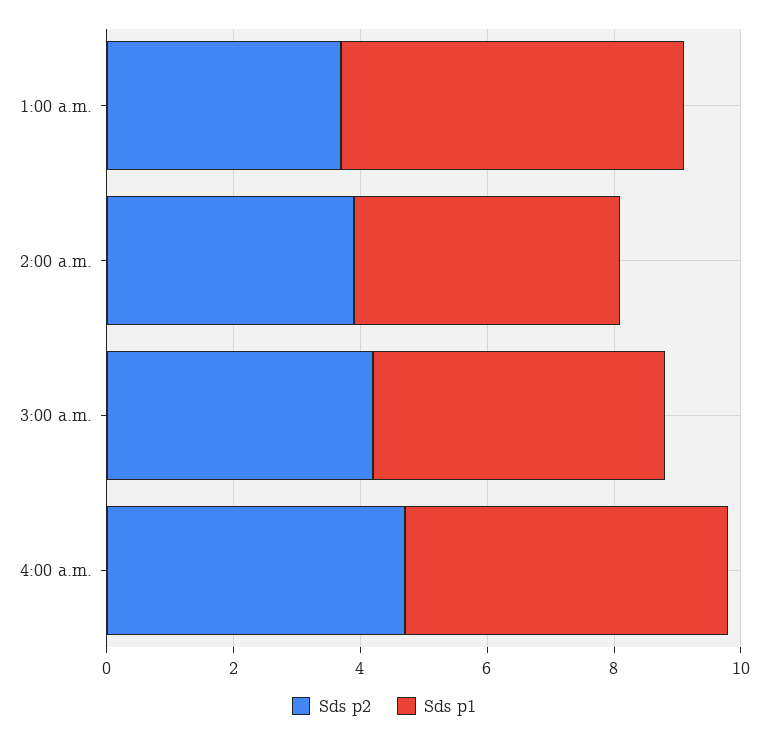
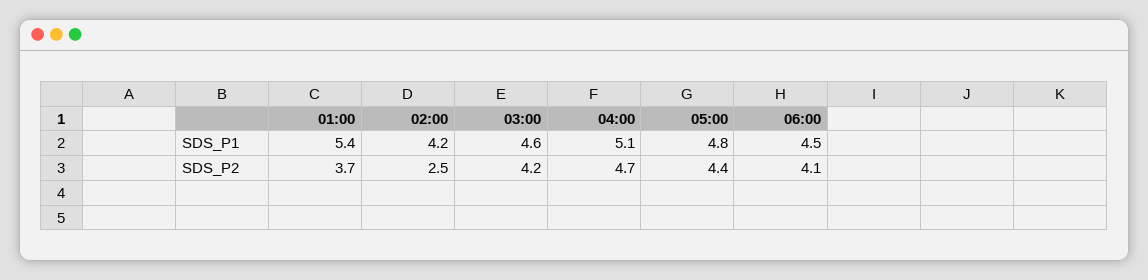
Sds p2, 2:00 a.m.: 4 -> 2.5
Sds p1, 05:00: none -> 4.8
Sds p1, 06:00: none -> 4.5
Sds p2, 05:00: none -> 4.4
Sds p2, 06:00: none -> 4.1

